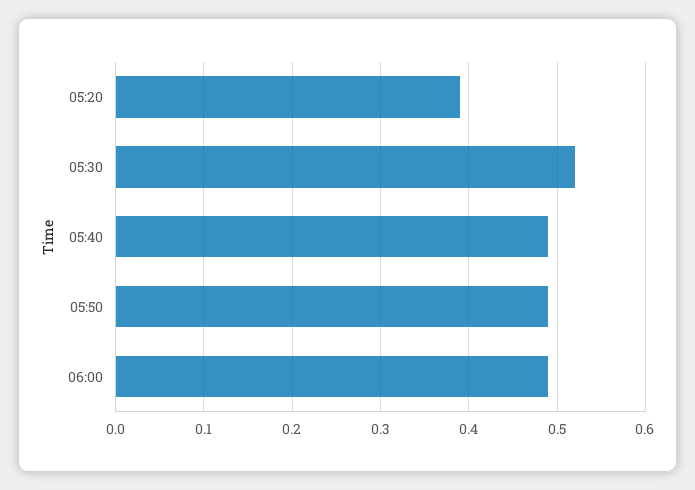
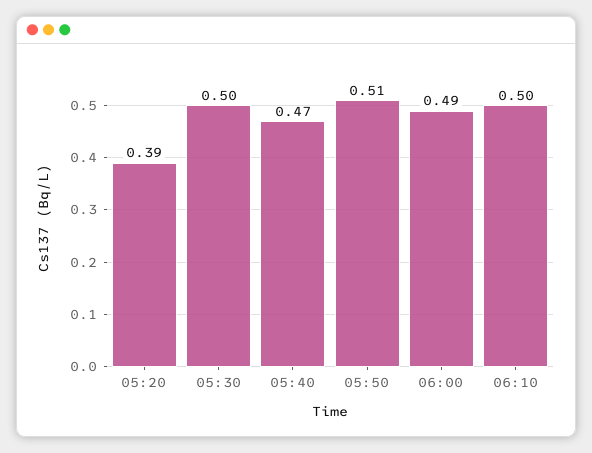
05:30: 0.52 -> 0.5
05:40: 0.49 -> 0.47
05:50: 0.49 -> 0.51
06:10: none -> 0.5

